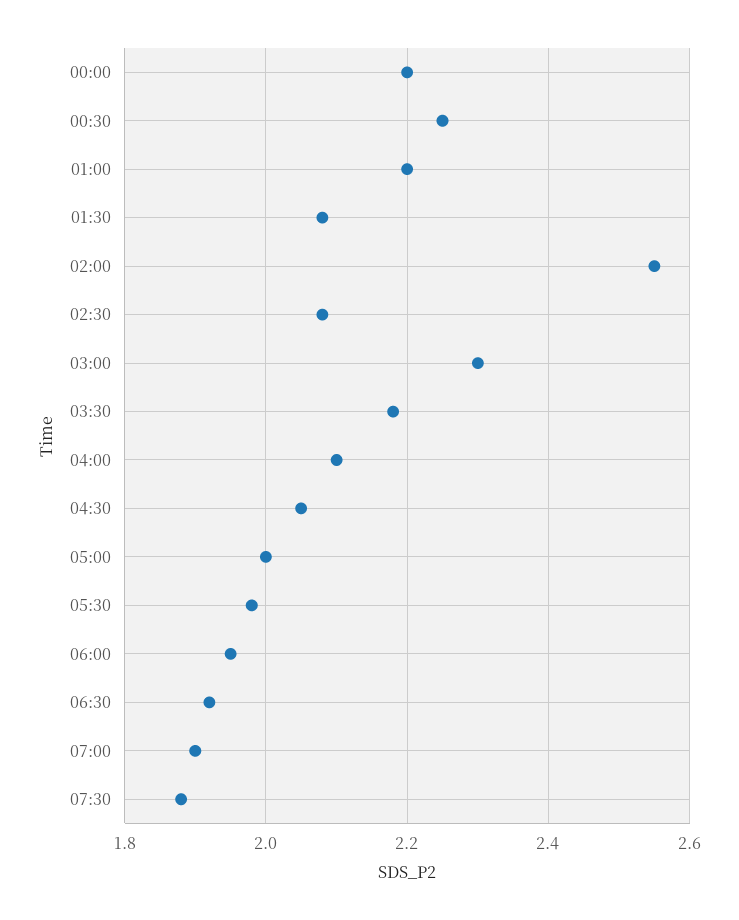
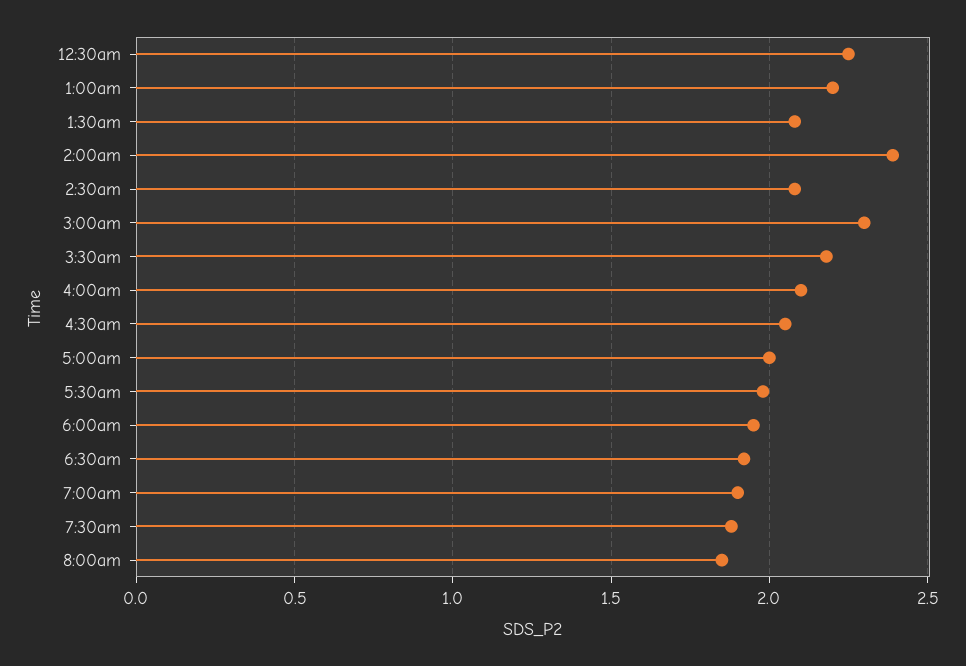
00:00: 2.2 -> none
02:00: 2.55 -> 2.4
8:00am: none -> 1.85

